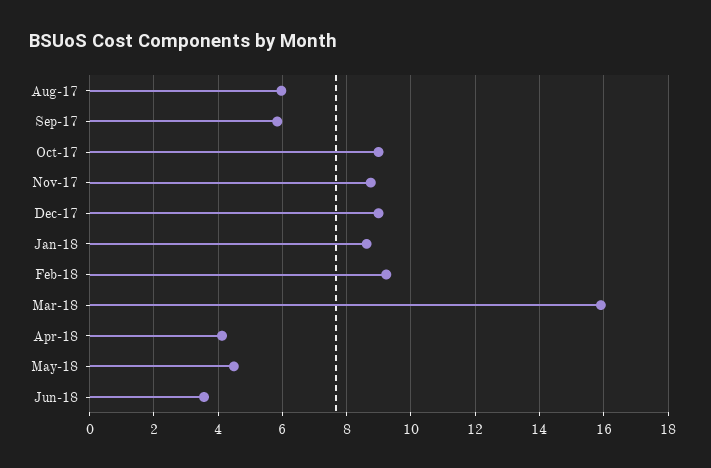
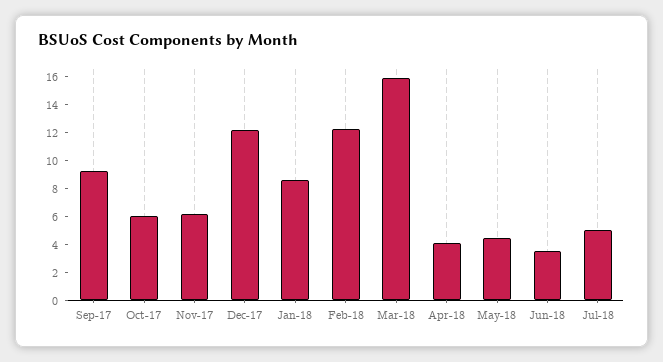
Aug-17: 6 -> none
Sep-17: 5.8 -> 9
Oct-17: 9 -> 6
Nov-17: 8.8 -> 6
Dec-17: 9 -> 12
Feb-18: 9.2 -> 12
Jul-18: none -> 5

